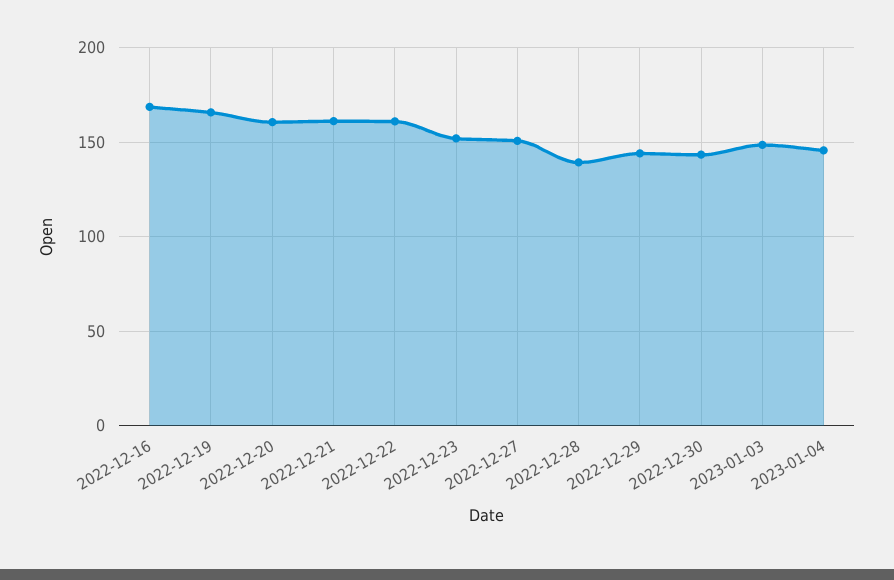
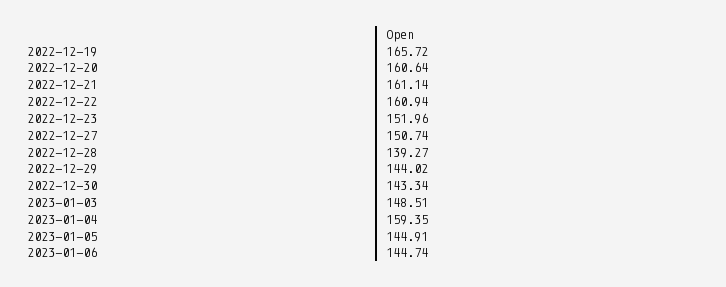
2022-12-16: 170 -> none
2023-01-04: 145 -> 159.35
2023-01-05: none -> 144.91
2023-01-06: none -> 144.74

